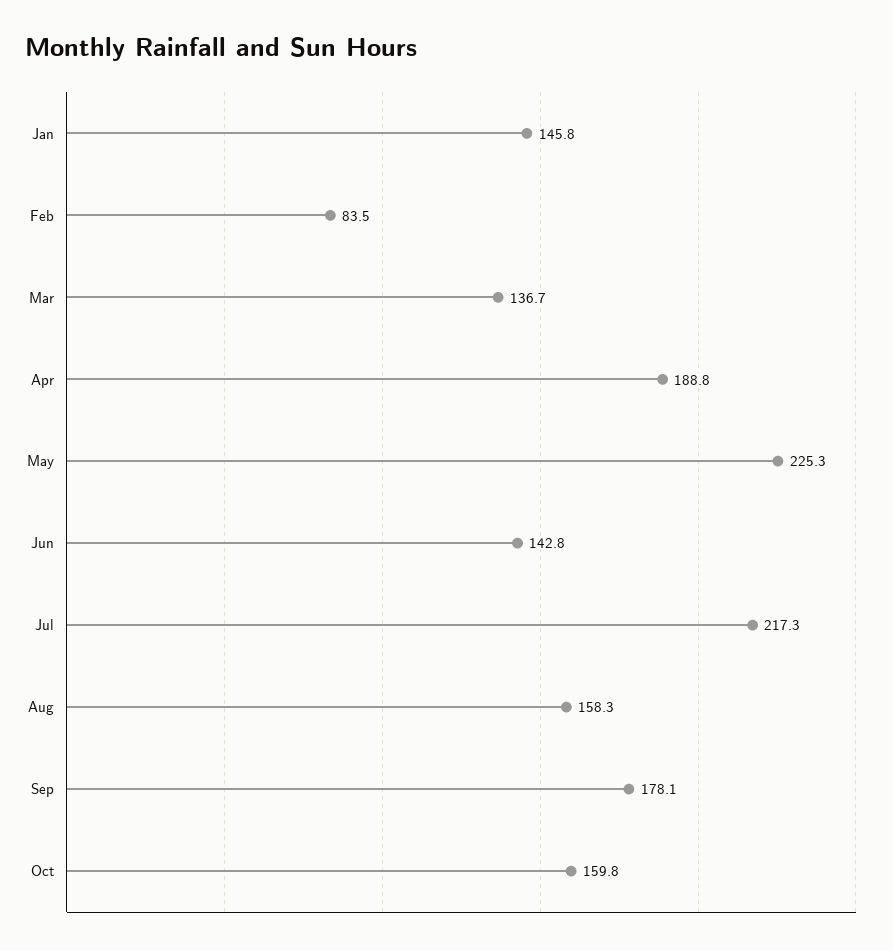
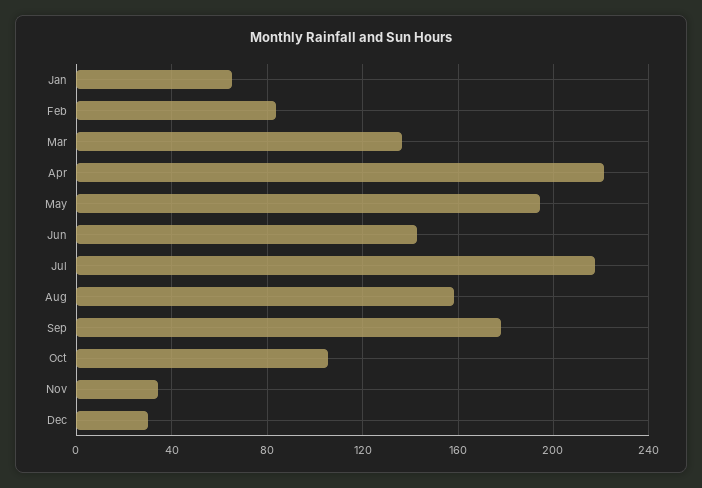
Jan: 145.8 -> 65
Apr: 188.8 -> 220
May: 225.3 -> 195
Oct: 159.8 -> 105
Nov: none -> 35
Dec: none -> 30

